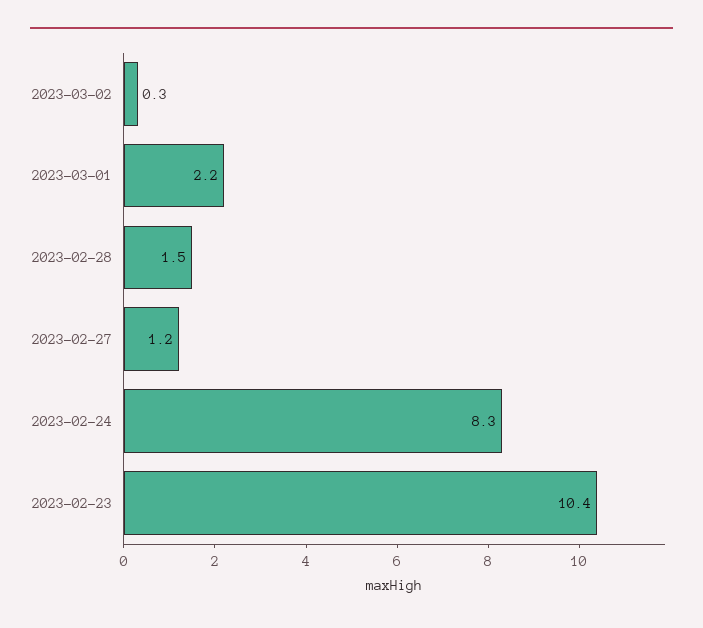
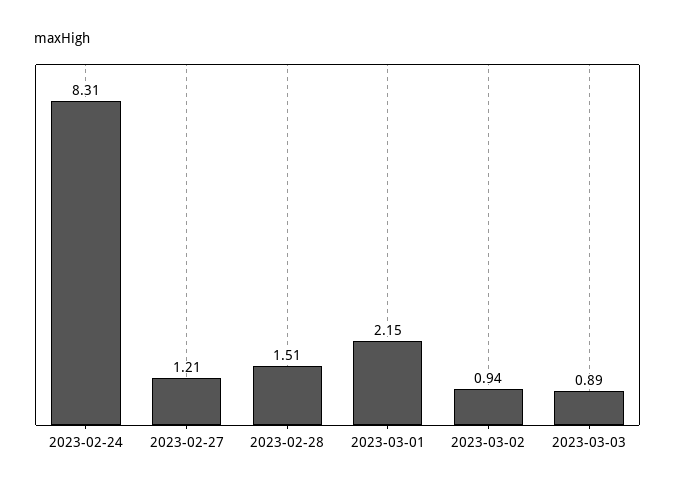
2023-03-02: 0.3 -> 0.94
2023-02-23: 10.4 -> none
2023-03-03: none -> 0.89

